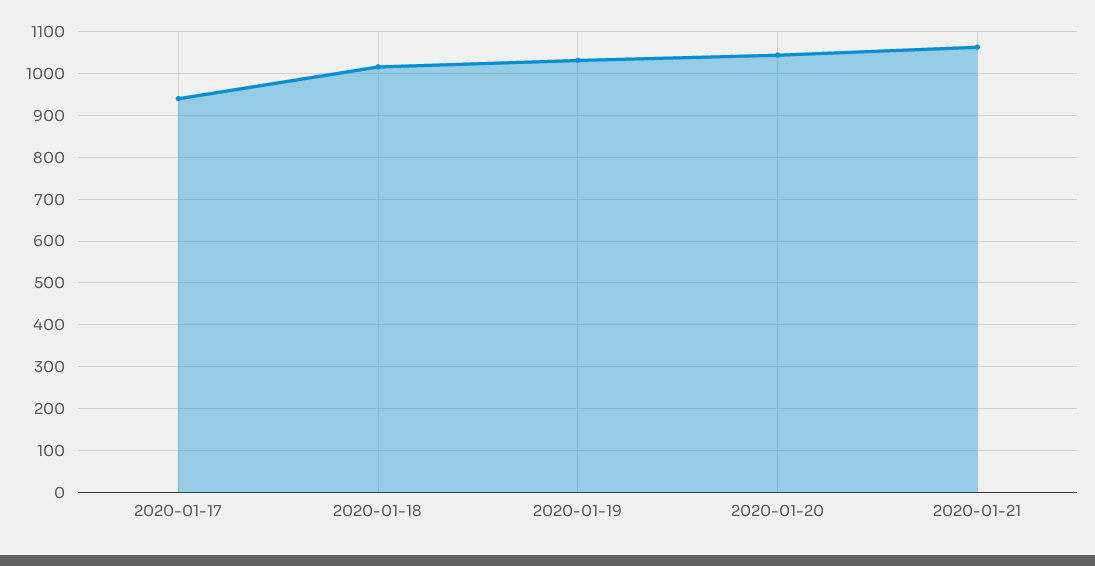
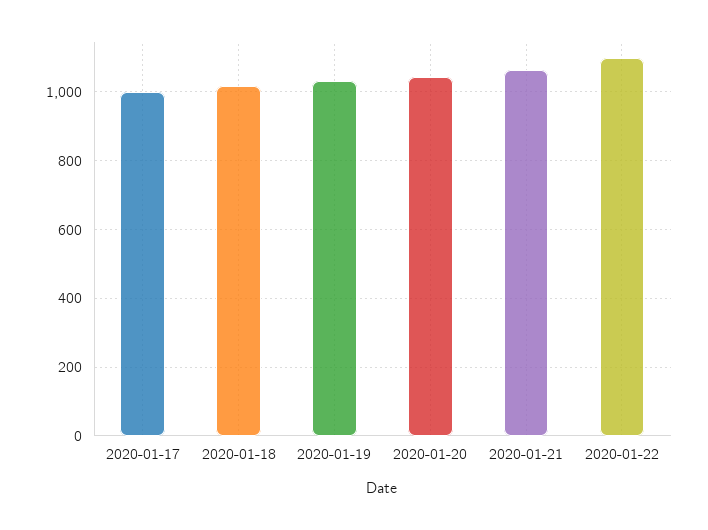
2020-01-17: 940 -> 1000
2020-01-22: none -> 1100

